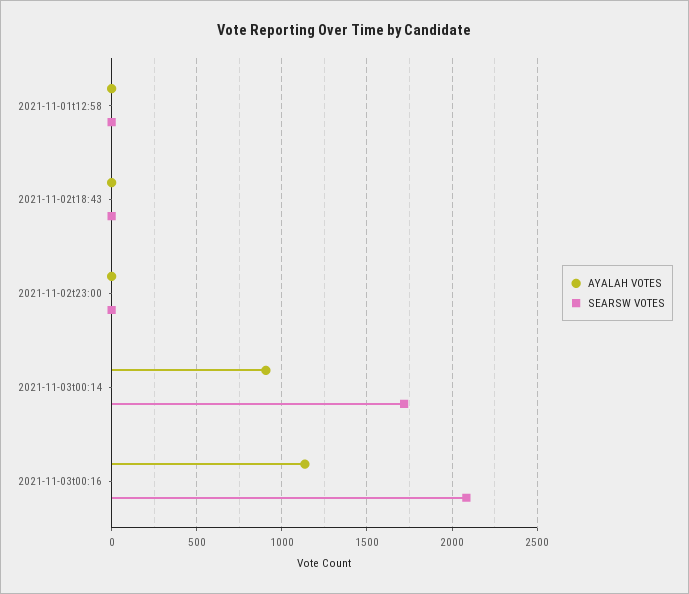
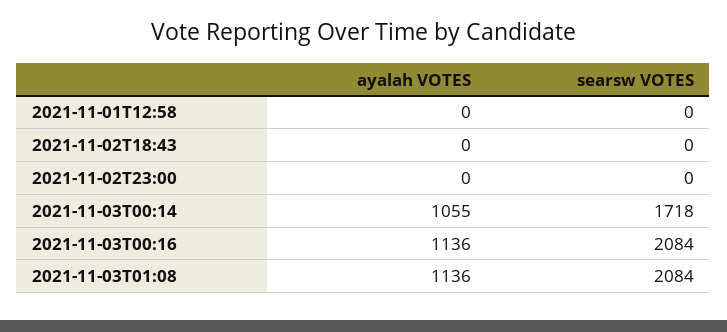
AYALAH VOTES, 2021-11-03t00:14: 900 -> 1055
AYALAH VOTES, 2021-11-03T01:08: none -> 1136
SEARSW VOTES, 2021-11-03T01:08: none -> 2084

